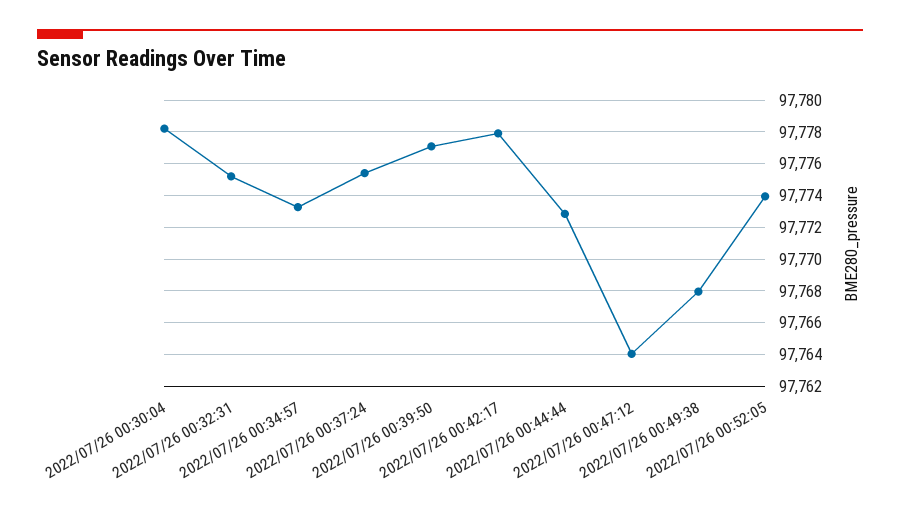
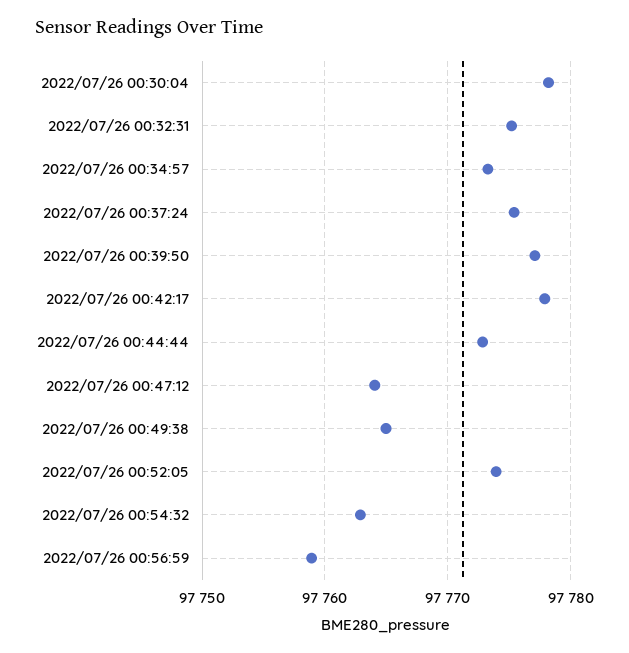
2022/07/26 00:49:38: 97768 -> 97765
2022/07/26 00:54:32: none -> 97763
2022/07/26 00:56:59: none -> 97759

